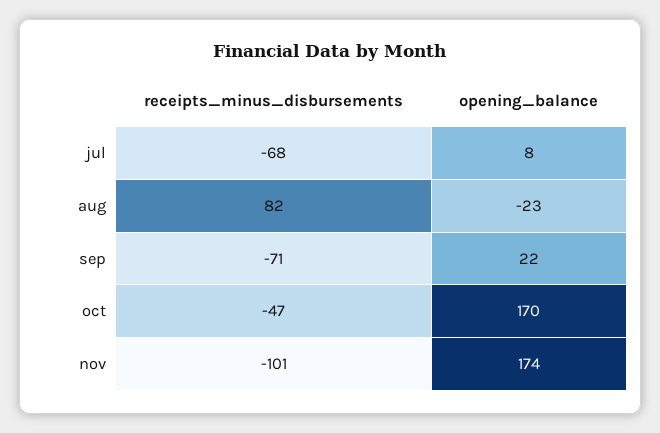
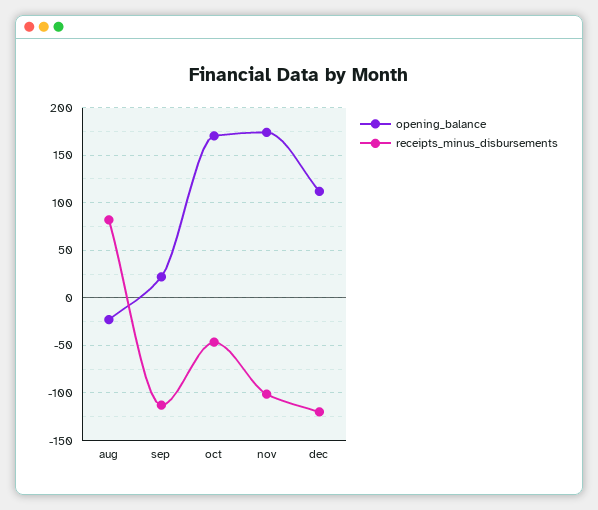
receipts_minus_disbursements, jul: -68 -> none
opening_balance, jul: 8 -> none
receipts_minus_disbursements, sep: -71 -> -110
opening_balance, dec: none -> 110
receipts_minus_disbursements, dec: none -> -120

